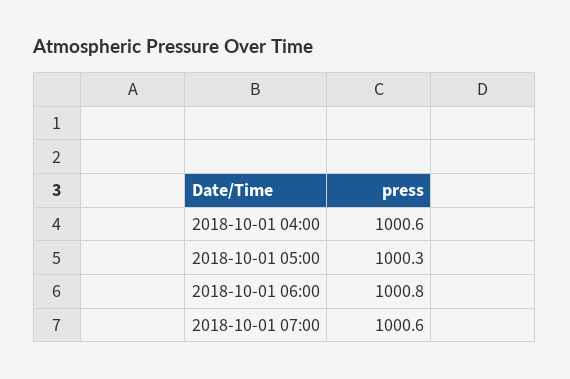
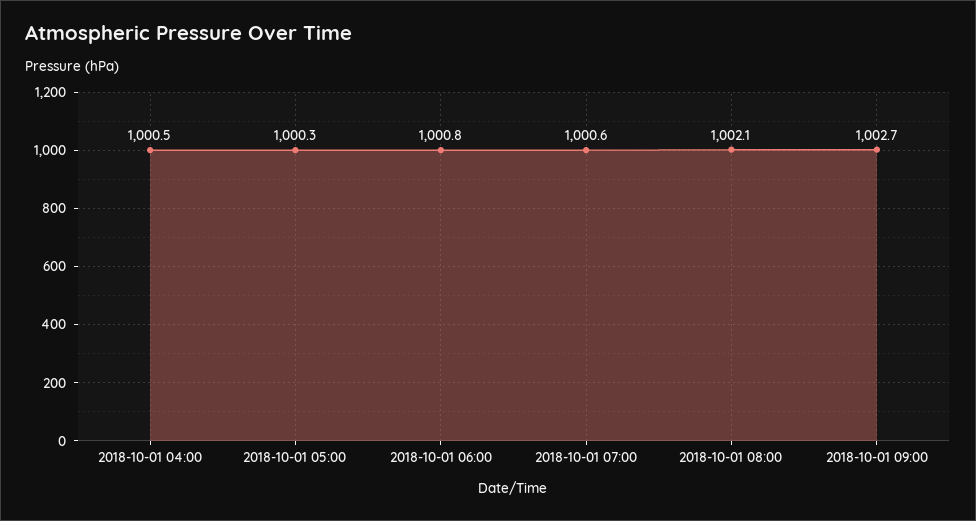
2018-10-01 04:00: 1000.6 -> 1000.5
2018-10-01 08:00: none -> 1002.1
2018-10-01 09:00: none -> 1002.7

